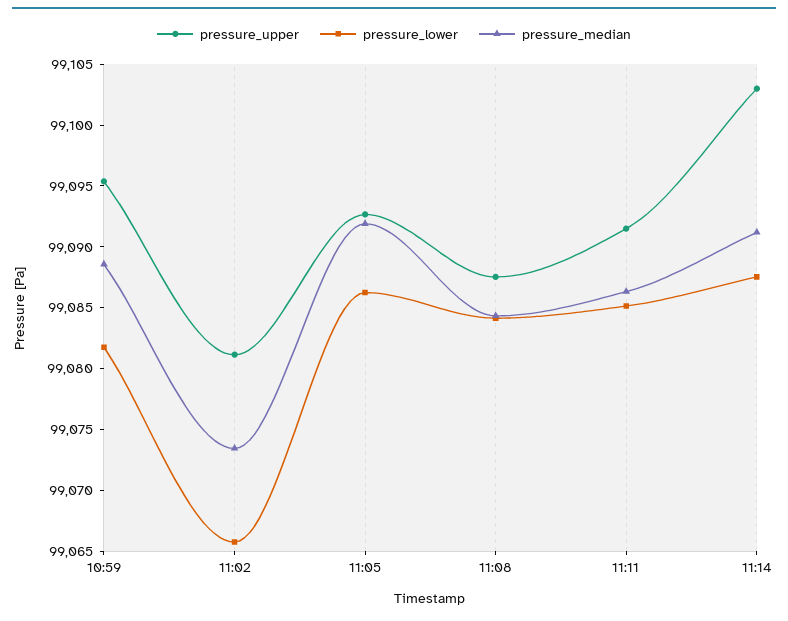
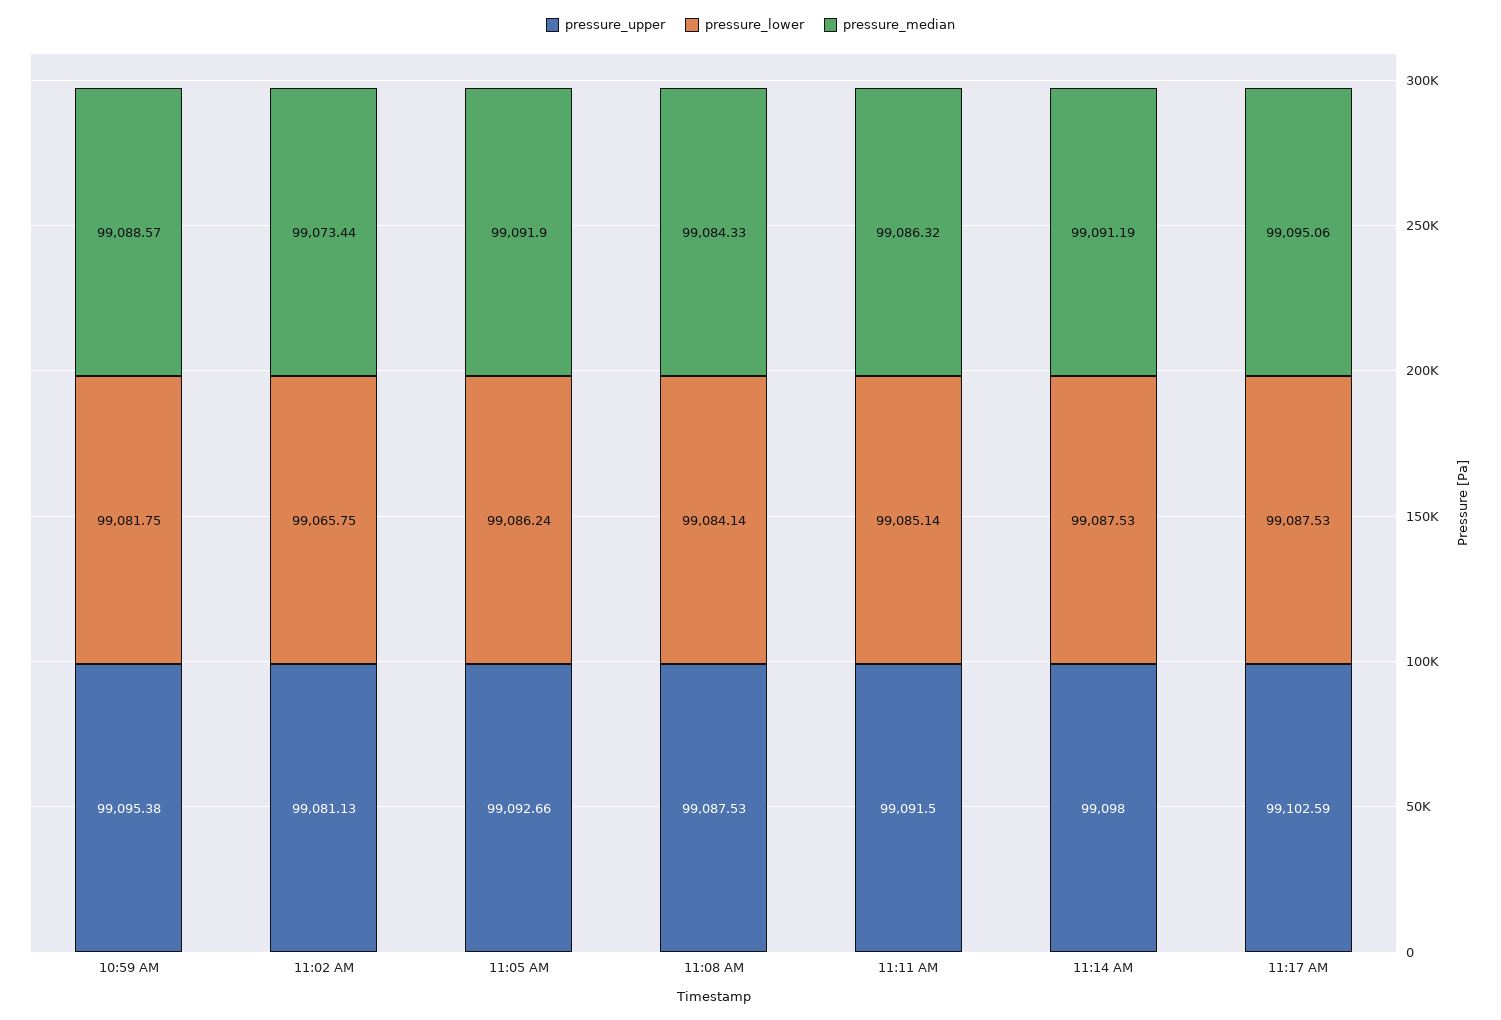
pressure_upper, 11:14: 99103 -> 99098
pressure_upper, 11:17 AM: none -> 99102.59
pressure_lower, 11:17 AM: none -> 99087.53
pressure_median, 11:17 AM: none -> 99095.06

